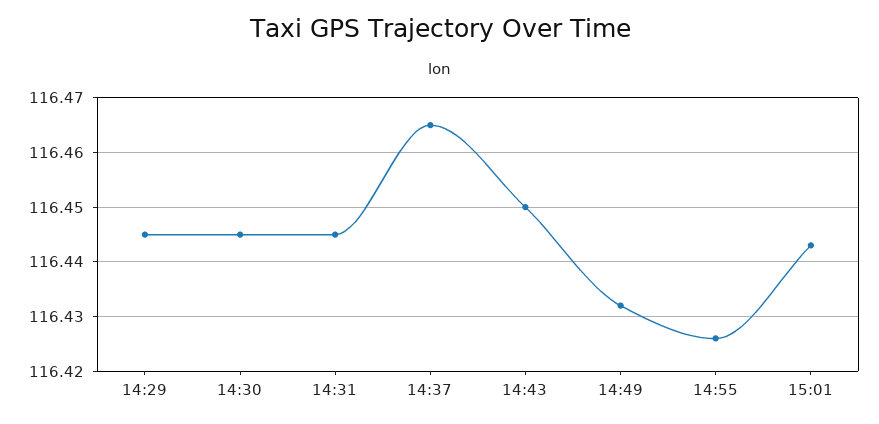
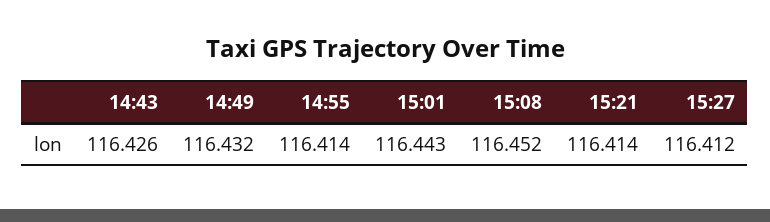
14:29: 116.445 -> none
14:30: 116.445 -> none
14:31: 116.445 -> none
14:37: 116.465 -> none
14:43: 116.45 -> 116.426
14:55: 116.425 -> 116.414
15:08: none -> 116.452
15:21: none -> 116.414
15:27: none -> 116.412

